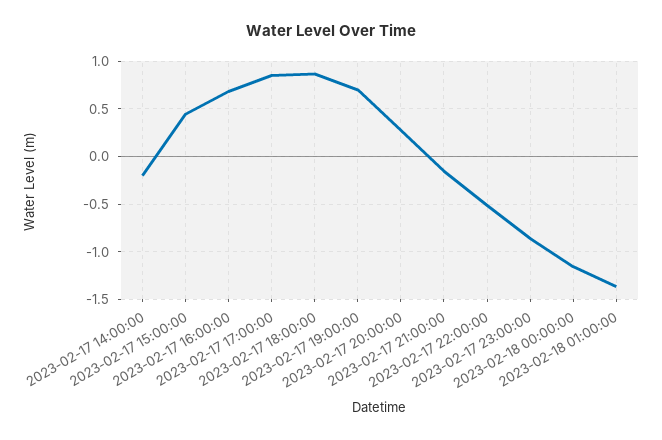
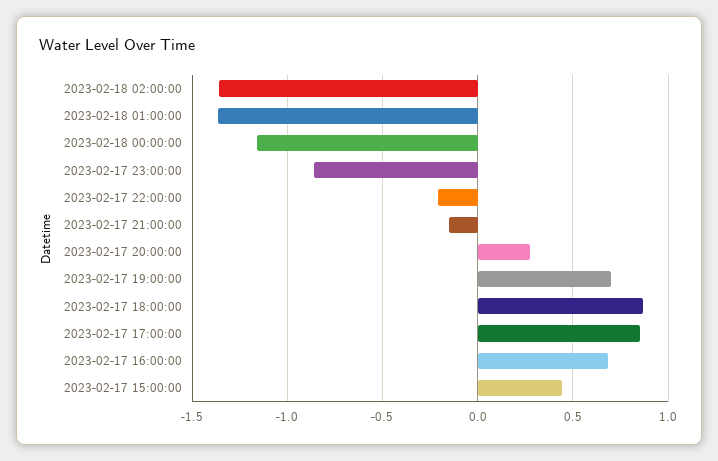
2023-02-17 14:00:00: -0.2 -> none
2023-02-17 22:00:00: -0.5 -> -0.2
2023-02-18 02:00:00: none -> -1.35

